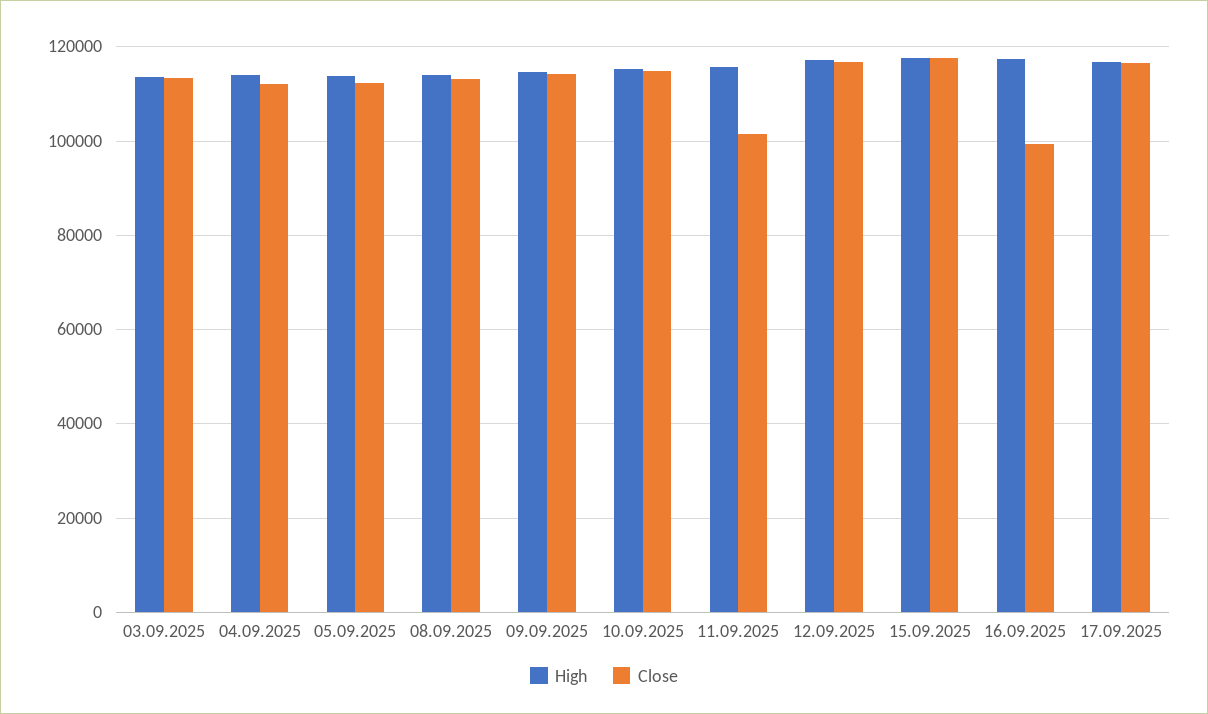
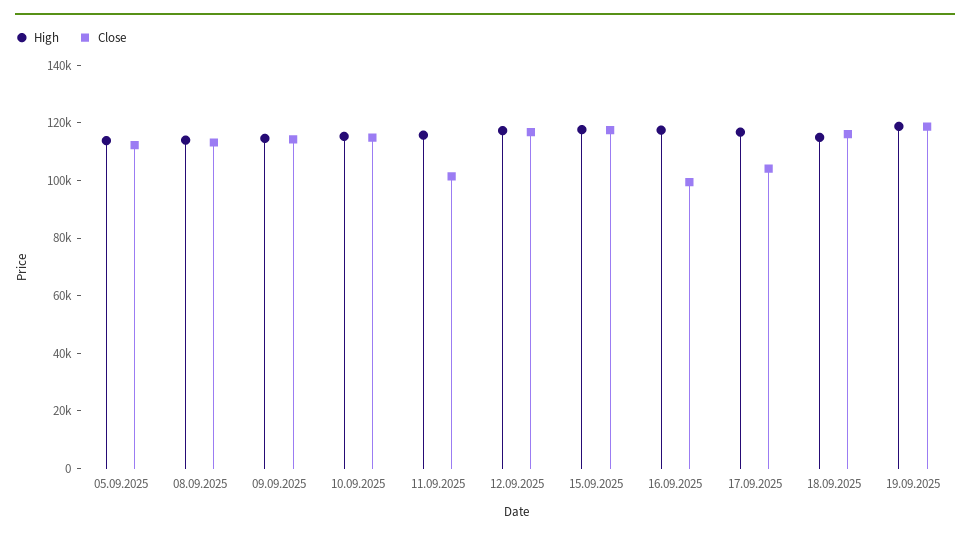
High, 03.09.2025: 114000 -> none
Close, 03.09.2025: 114000 -> none
High, 04.09.2025: 114000 -> none
Close, 04.09.2025: 112000 -> none
Close, 17.09.2025: 116000 -> 105000
High, 18.09.2025: none -> 115000
Close, 18.09.2025: none -> 115000
High, 19.09.2025: none -> 120000
Close, 19.09.2025: none -> 120000

